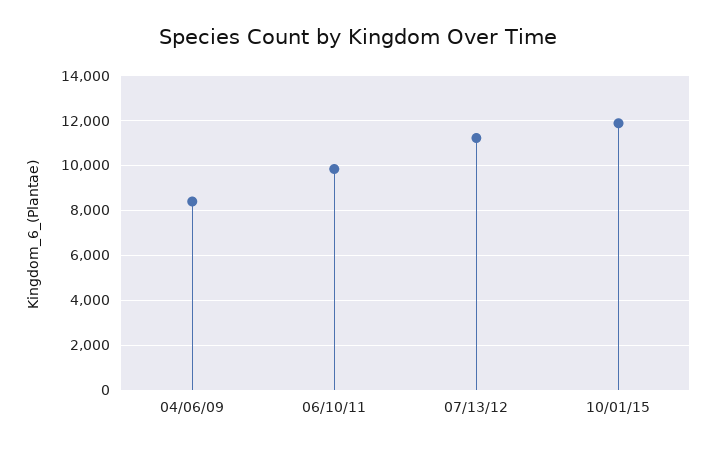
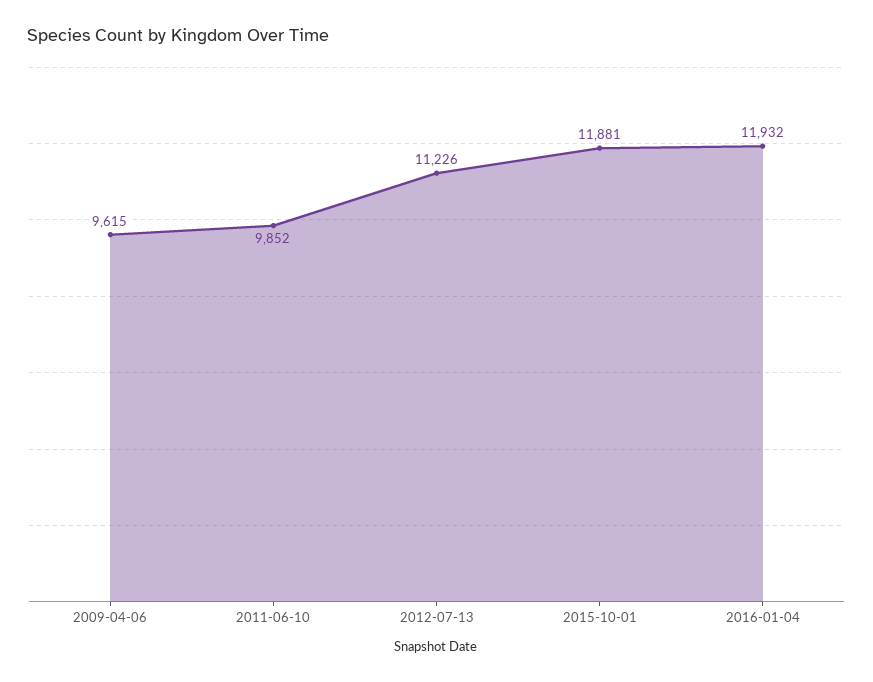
04/06/09: 8500 -> 9615
2016-01-04: none -> 11932

